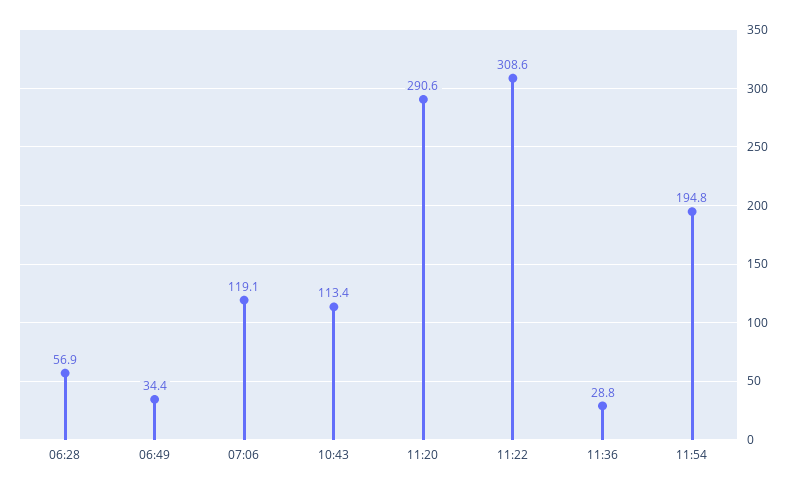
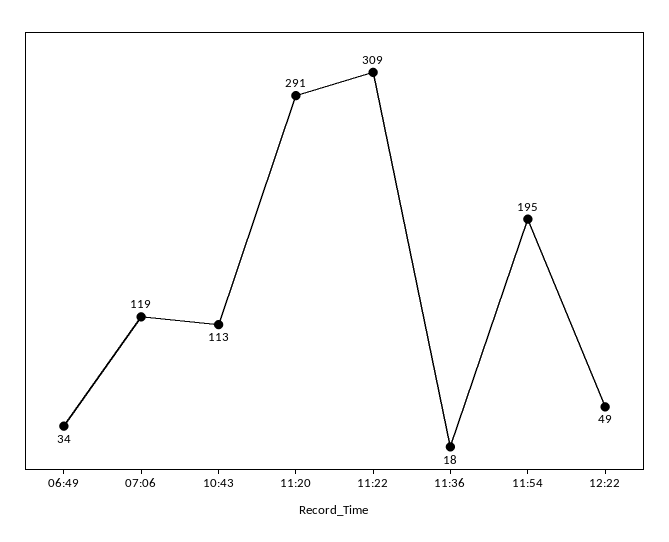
06:28: 56.9 -> none
11:36: 28.8 -> 18
12:22: none -> 49

